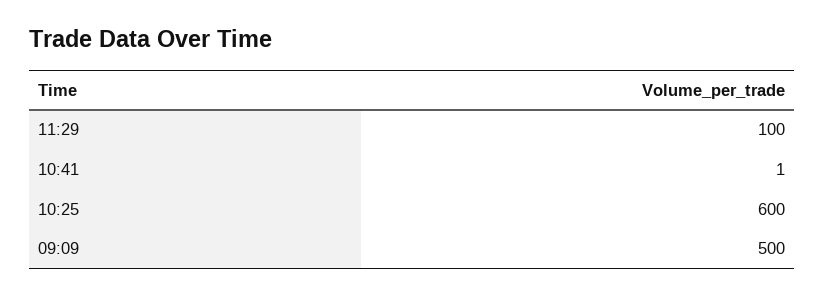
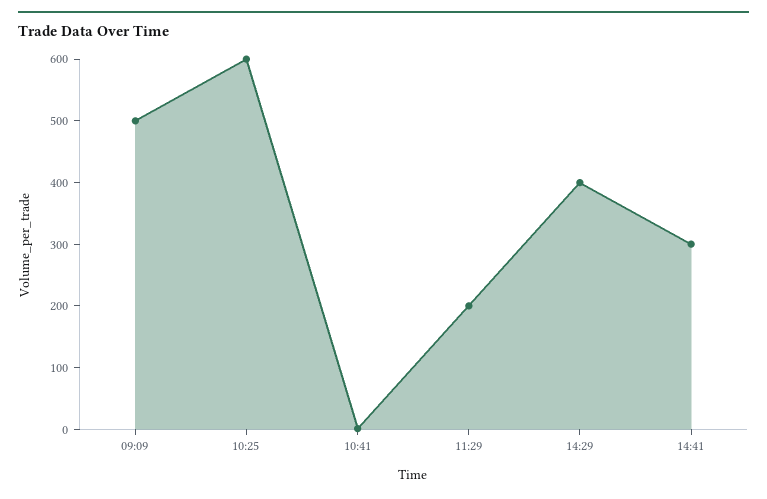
11:29: 100 -> 200
14:29: none -> 400
14:41: none -> 300

